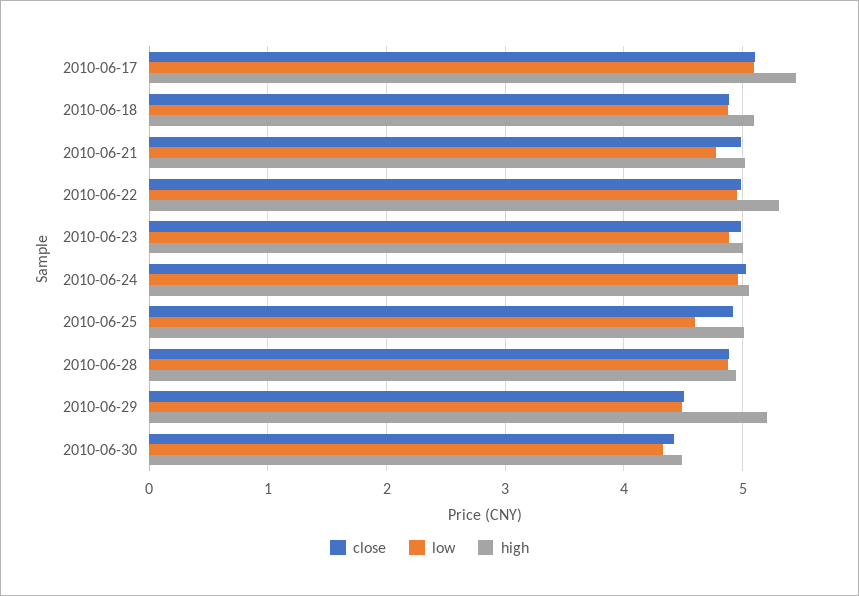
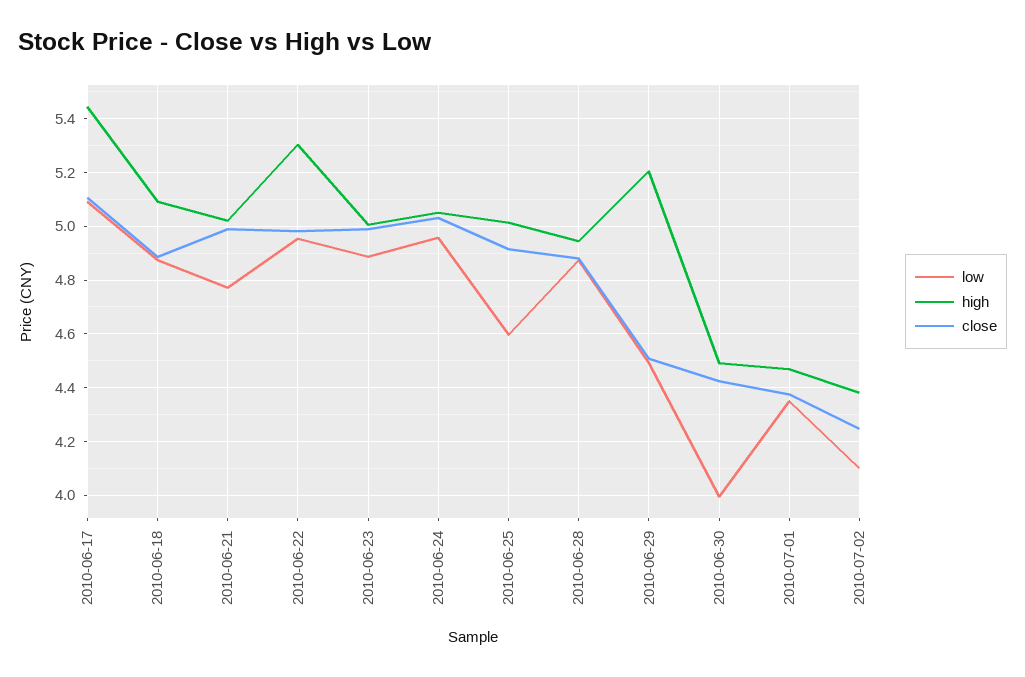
low, 2010-06-30: 4.3 -> 4
low, 2010-07-01: none -> 4.35
high, 2010-07-01: none -> 4.475
close, 2010-07-01: none -> 4.375
low, 2010-07-02: none -> 4.1
high, 2010-07-02: none -> 4.375
close, 2010-07-02: none -> 4.25

